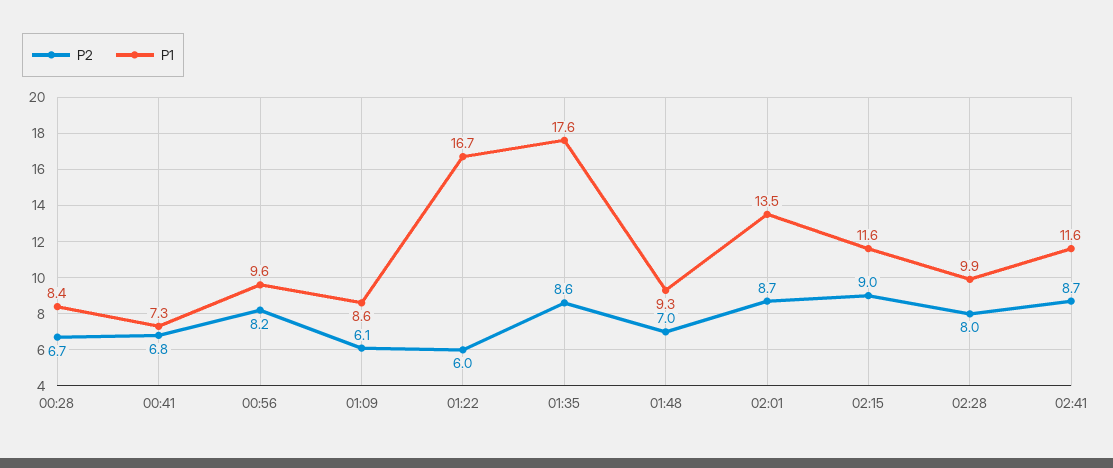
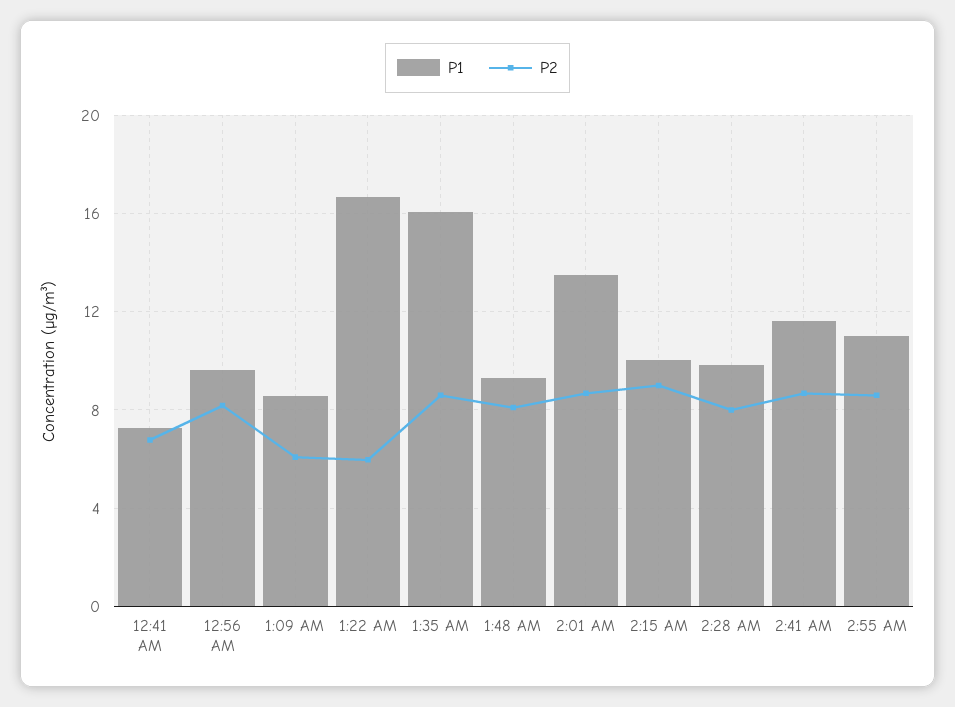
P2, 00:28: 6.7 -> none
P1, 00:28: 8.4 -> none
P1, 01:35: 17.6 -> 16
P2, 01:48: 7 -> 8
P1, 02:15: 11.6 -> 10
P1, 2:55 AM: none -> 11
P2, 2:55 AM: none -> 8.5

